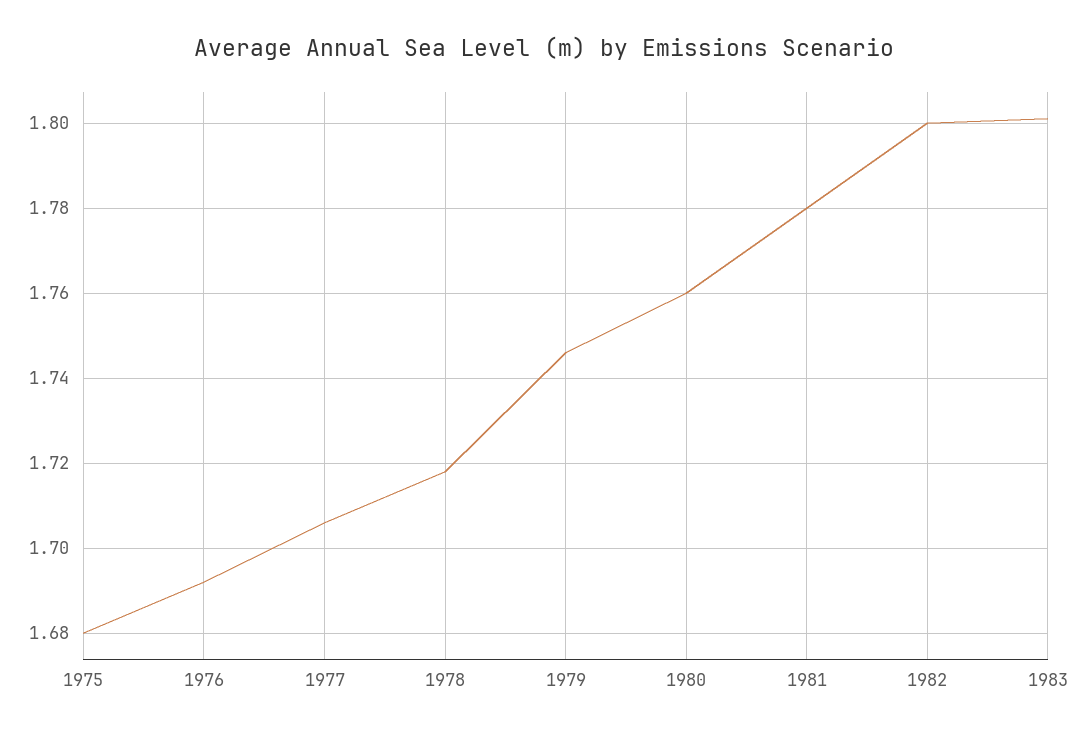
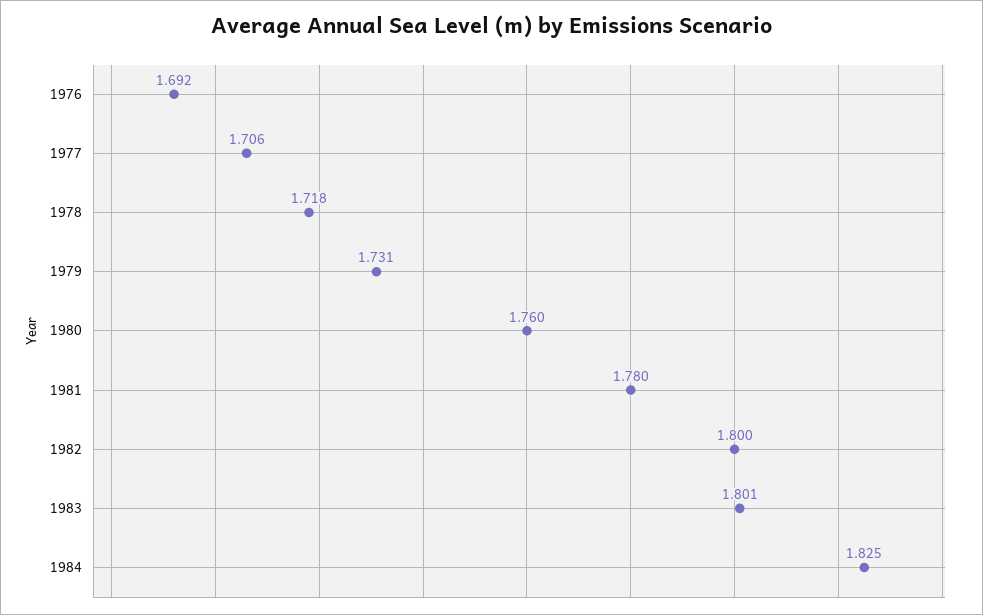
1975: 1.68 -> none
1979: 1.745 -> 1.731
1984: none -> 1.825

